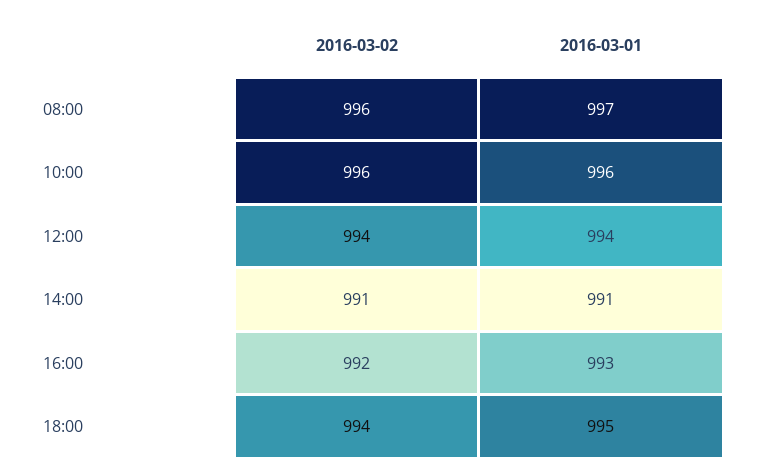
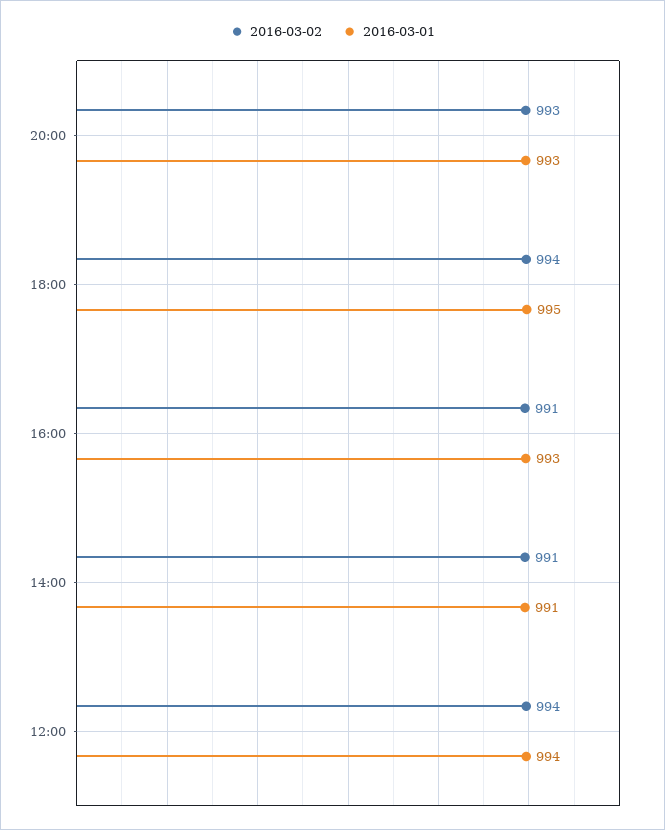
2016-03-02, 08:00: 996 -> none
2016-03-01, 08:00: 997 -> none
2016-03-02, 10:00: 996 -> none
2016-03-01, 10:00: 996 -> none
2016-03-02, 16:00: 992 -> 991
2016-03-02, 20:00: none -> 993
2016-03-01, 20:00: none -> 993

